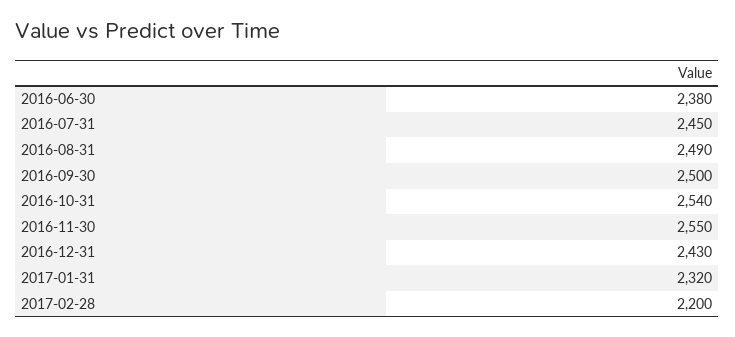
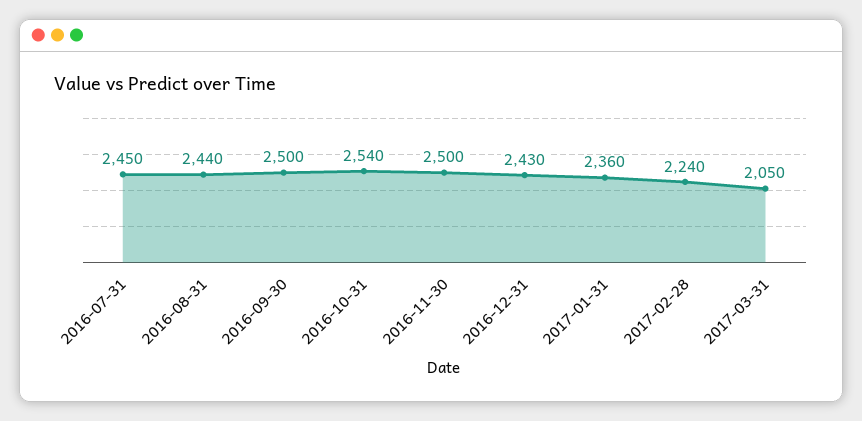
2016-06-30: 2380 -> none
2016-08-31: 2490 -> 2440
2016-11-30: 2550 -> 2500
2017-01-31: 2320 -> 2360
2017-02-28: 2200 -> 2240
2017-03-31: none -> 2050

